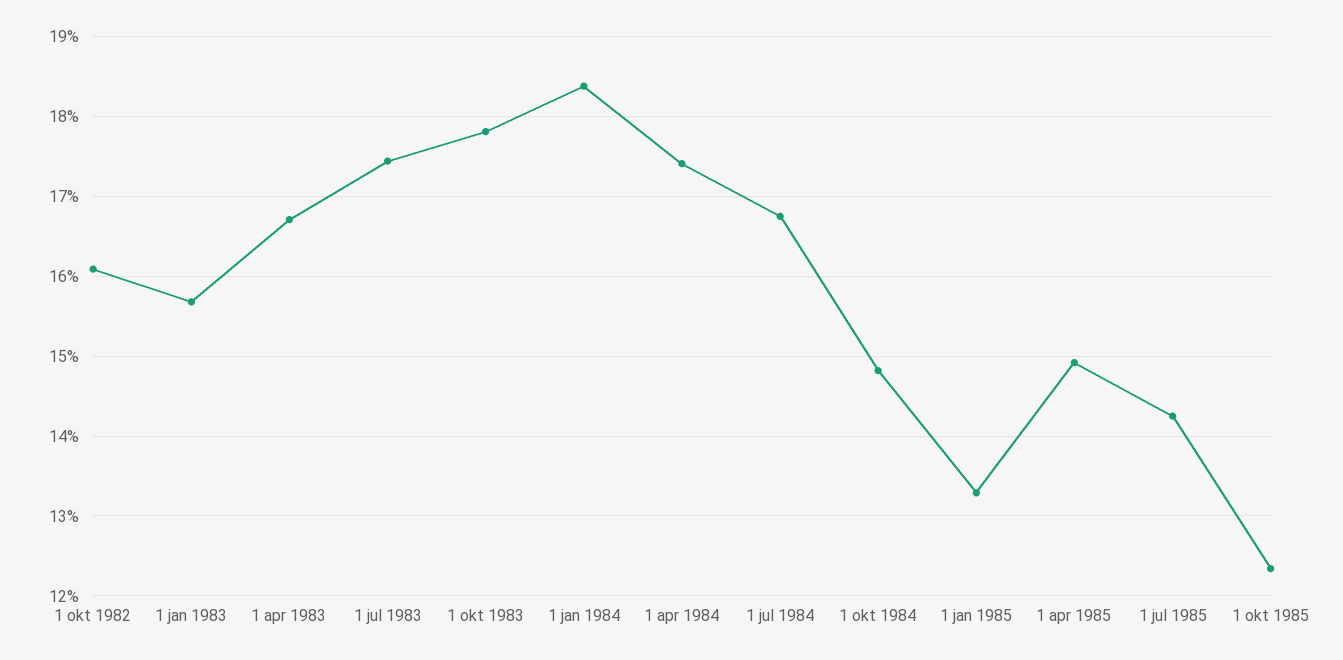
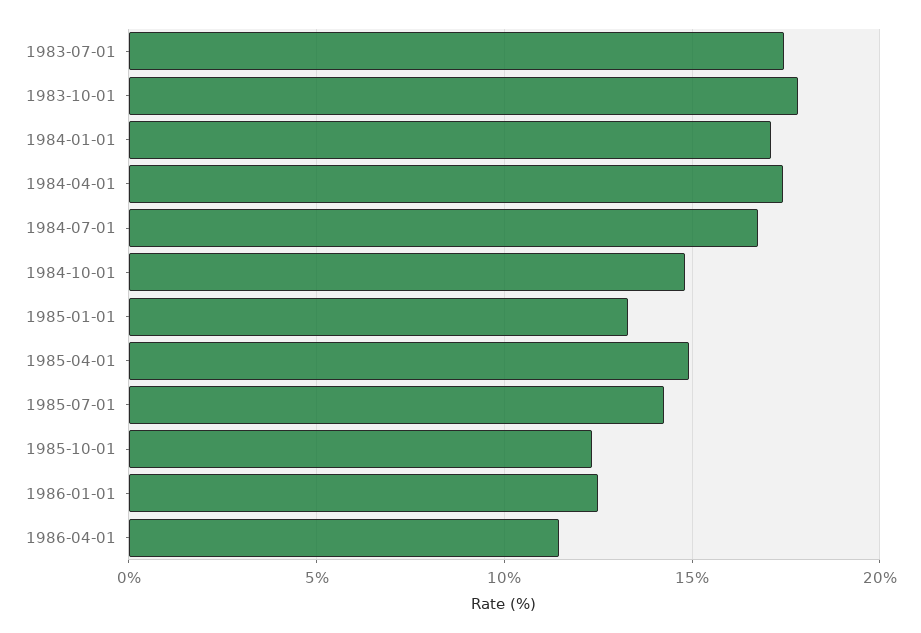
1 okt 1982: 16.1 -> none
1 jan 1983: 15.7 -> none
1 apr 1983: 16.7 -> none
1 jan 1984: 18.4 -> 17
1986-01-01: none -> 12.5
1986-04-01: none -> 11.5

